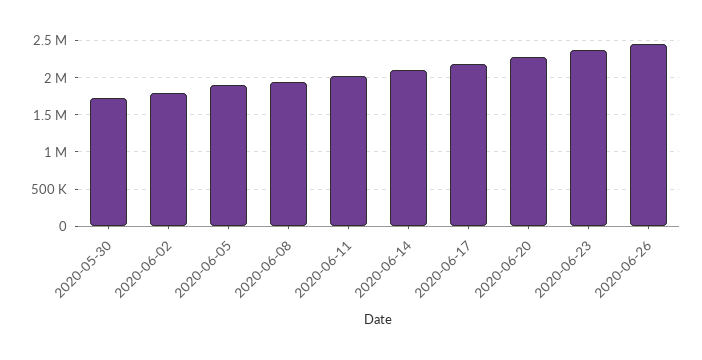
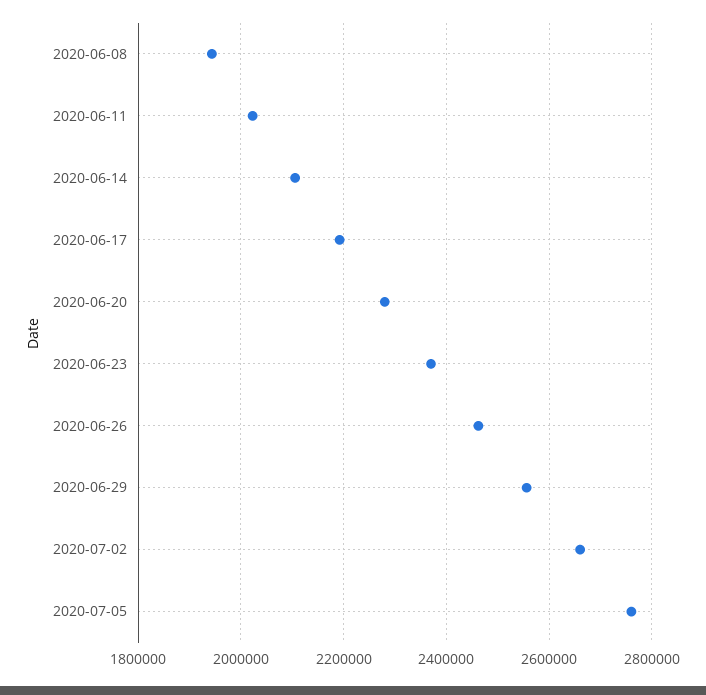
2020-05-30: 1700000 -> none
2020-06-02: 1800000 -> none
2020-06-05: 1900000 -> none
2020-06-29: none -> 2560000
2020-07-02: none -> 2660000
2020-07-05: none -> 2760000

